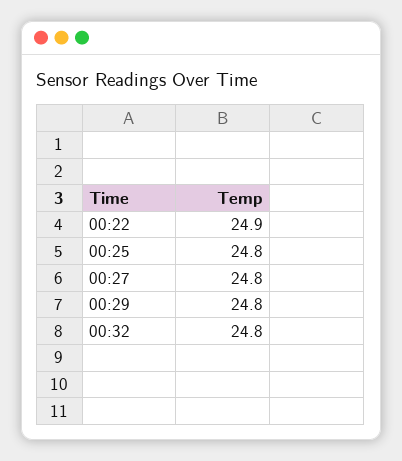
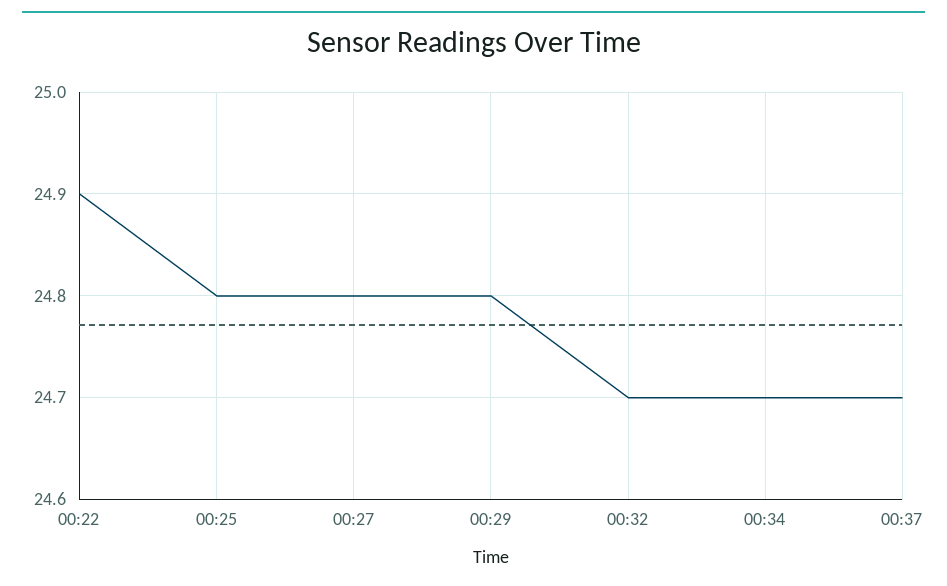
00:32: 24.8 -> 24.7
00:34: none -> 24.7
00:37: none -> 24.7

